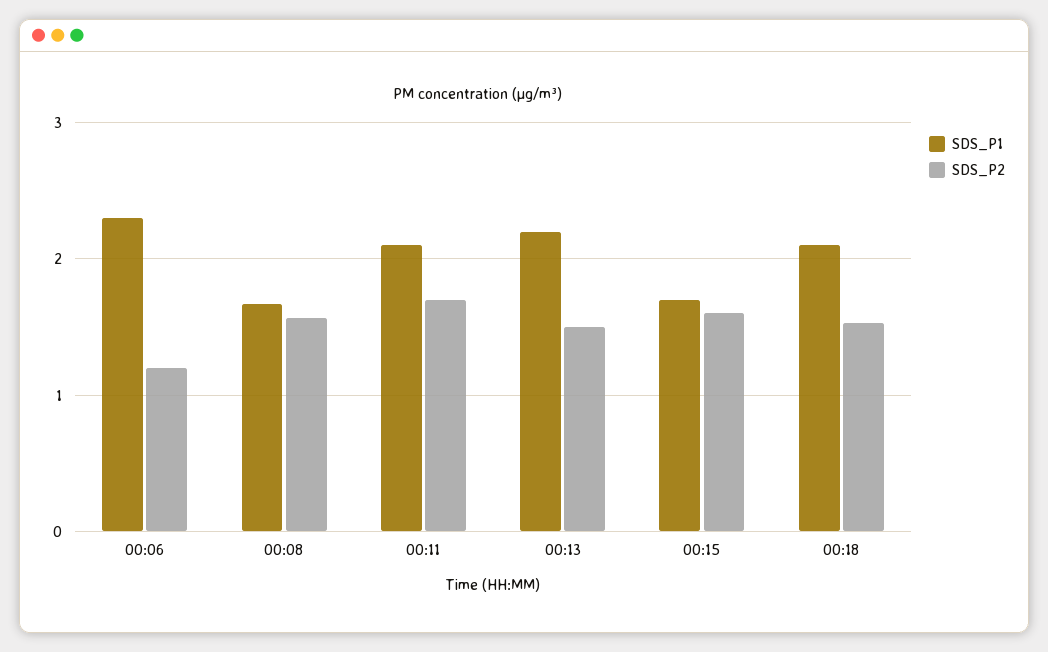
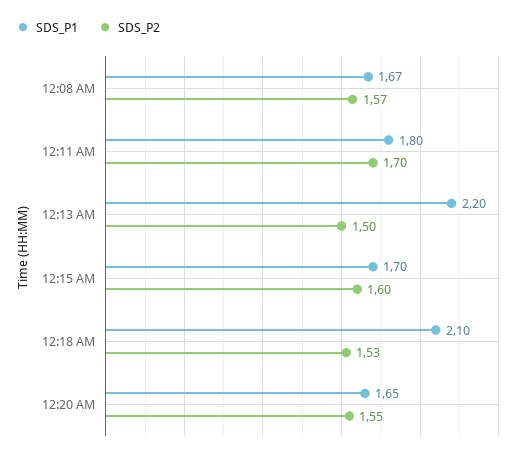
SDS_P1, 00:06: 2.3 -> none
SDS_P2, 00:06: 1.2 -> none
SDS_P1, 00:11: 2.1 -> 1.8
SDS_P1, 12:20 AM: none -> 1.65
SDS_P2, 12:20 AM: none -> 1.55

